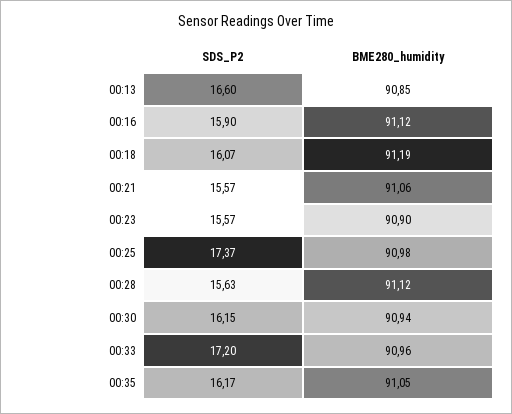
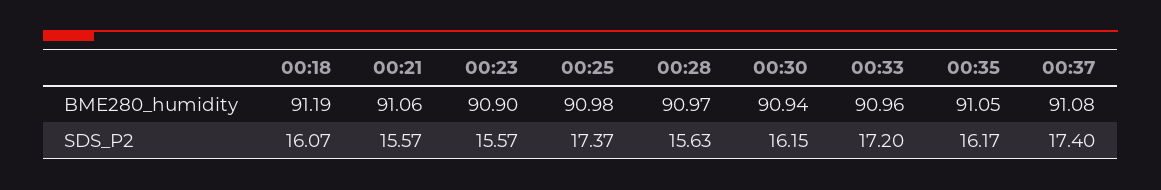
SDS_P2, 00:13: 16.6 -> none
BME280_humidity, 00:13: 90.85 -> none
SDS_P2, 00:16: 15.9 -> none
BME280_humidity, 00:16: 91.12 -> none
BME280_humidity, 00:28: 91.12 -> 90.97
BME280_humidity, 00:37: none -> 91.08
SDS_P2, 00:37: none -> 17.4

